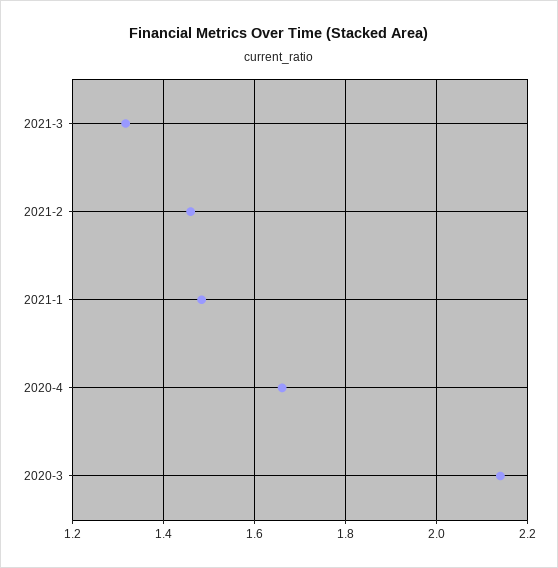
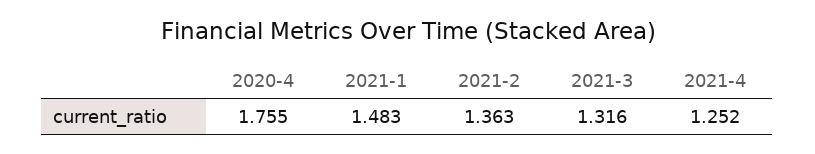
2021-2: 1.46 -> 1.363
2020-4: 1.66 -> 1.755
2020-3: 2.14 -> none
2021-4: none -> 1.252

